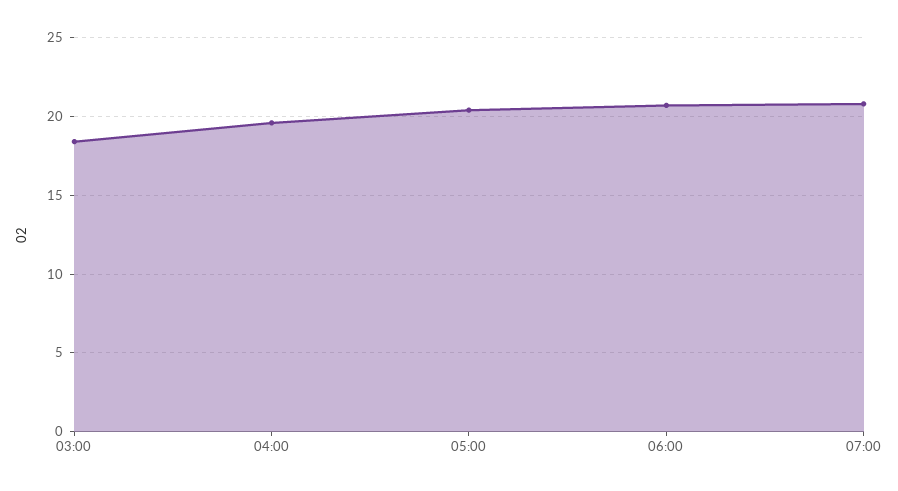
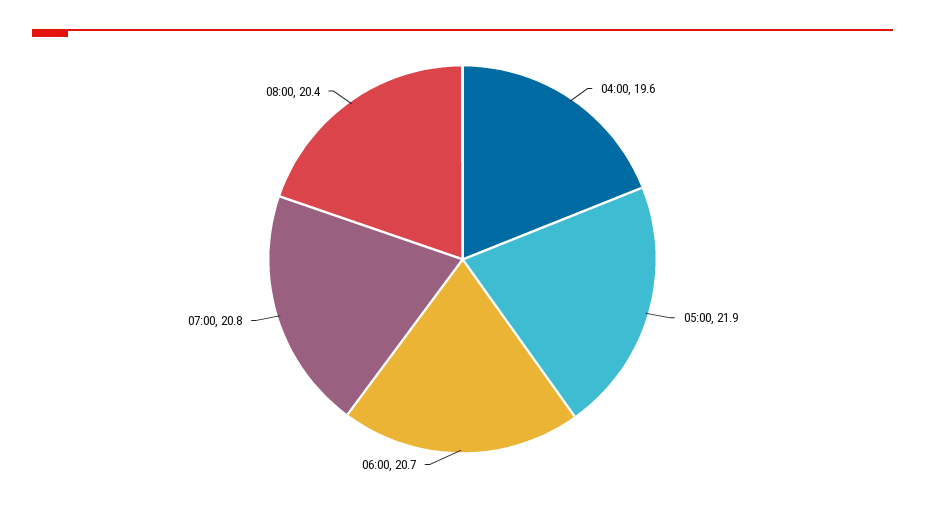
03:00: 18.5 -> none
05:00: 20.5 -> 21.9
08:00: none -> 20.4

